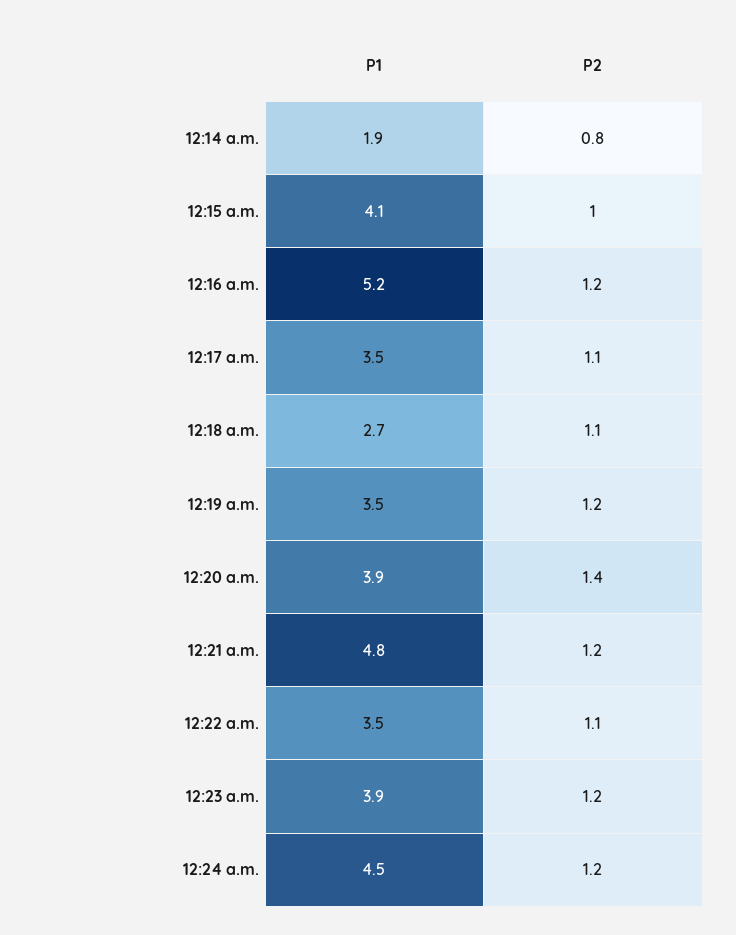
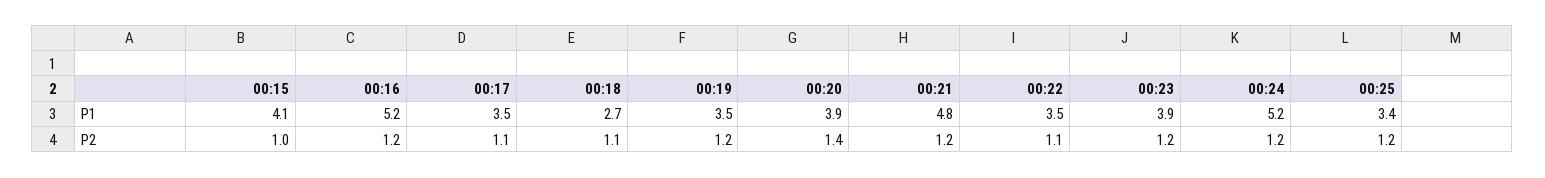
P1, 12:14 a.m.: 1.9 -> none
P2, 12:14 a.m.: 0.8 -> none
P1, 12:24 a.m.: 4.5 -> 5.2
P1, 00:25: none -> 3.4
P2, 00:25: none -> 1.2

